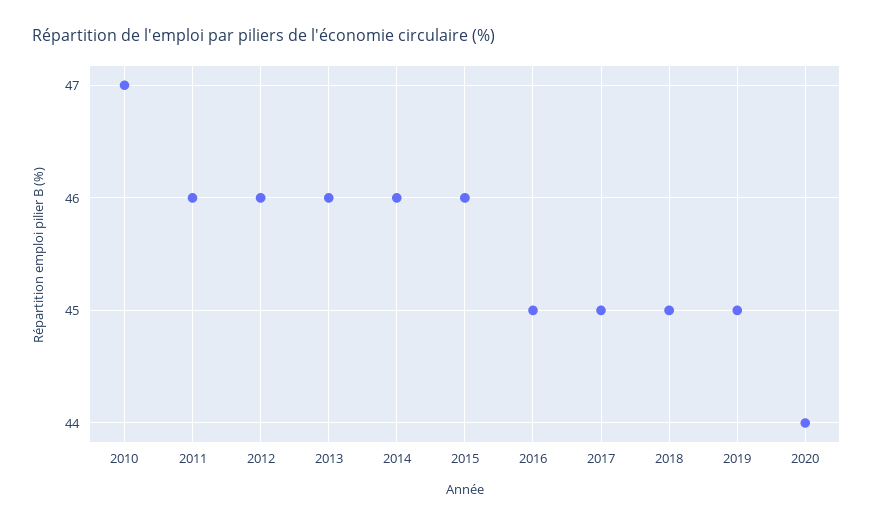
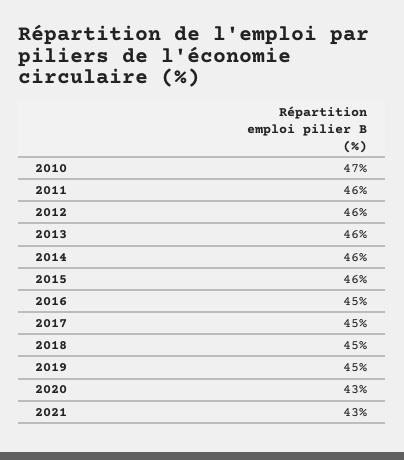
2020: 44 -> 43
2021: none -> 43

